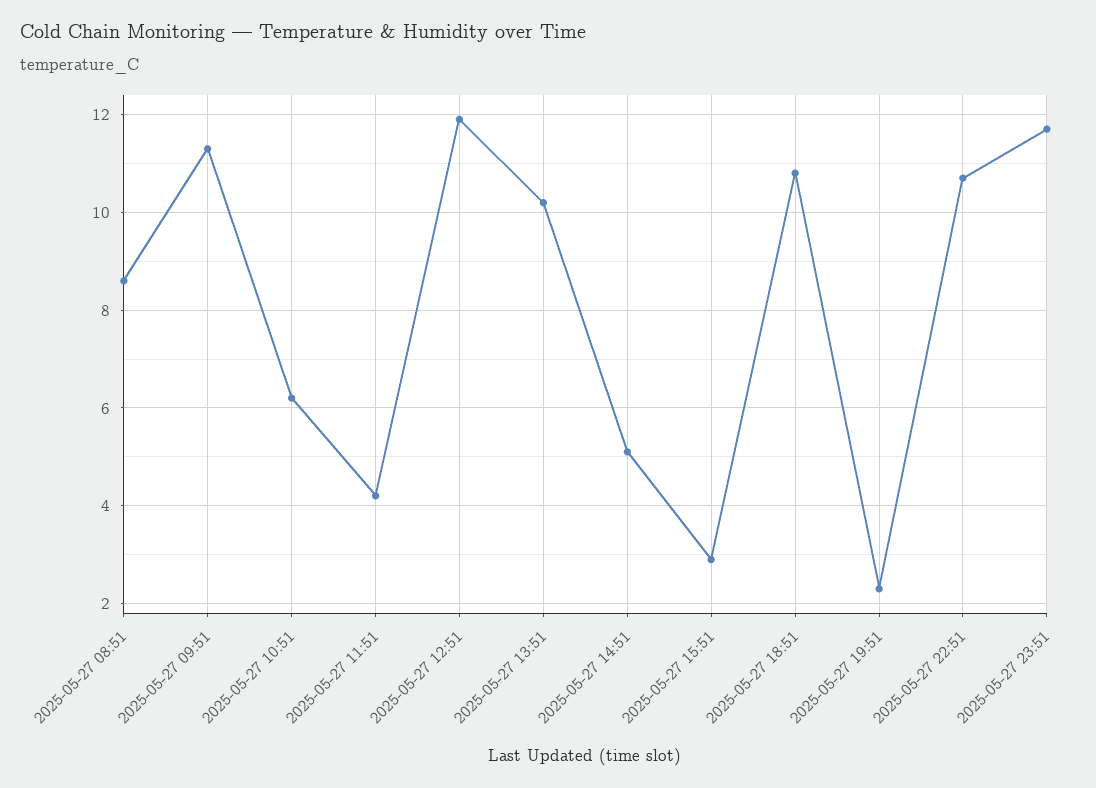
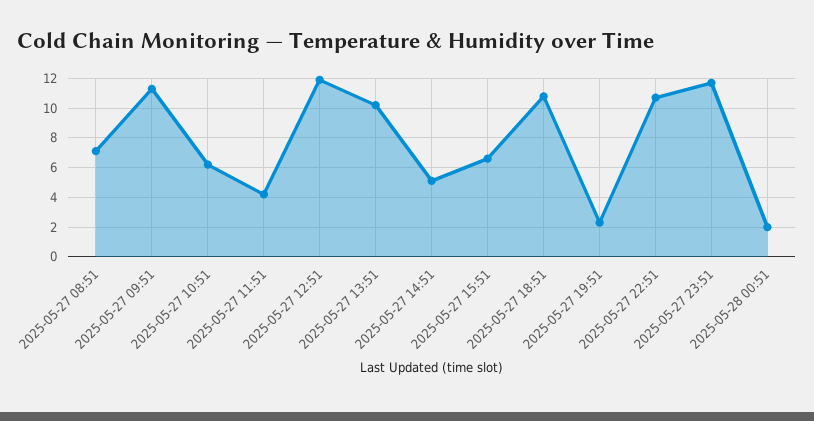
2025-05-27 08:51: 8.5 -> 7
2025-05-27 15:51: 3 -> 6.5
2025-05-28 00:51: none -> 2

